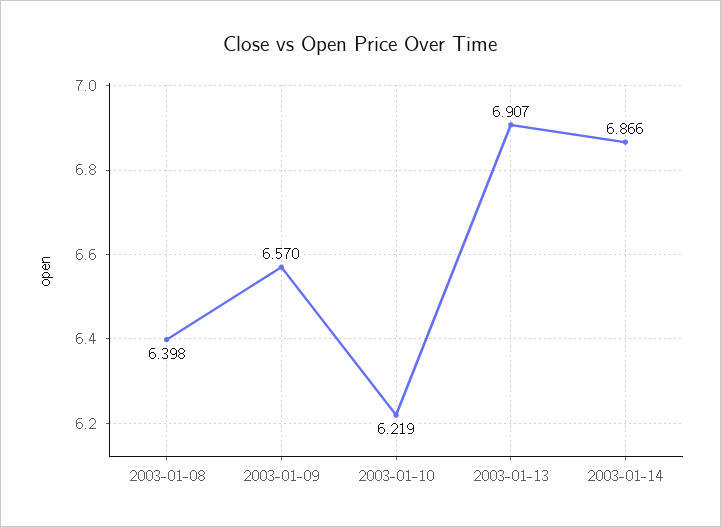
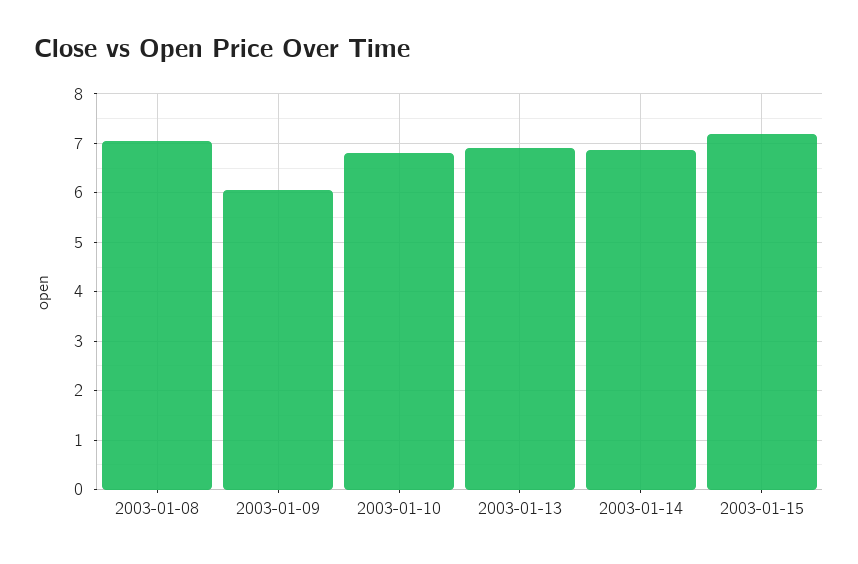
2003-01-08: 6.398 -> 7
2003-01-09: 6.57 -> 6
2003-01-10: 6.219 -> 6.8
2003-01-15: none -> 7.2

